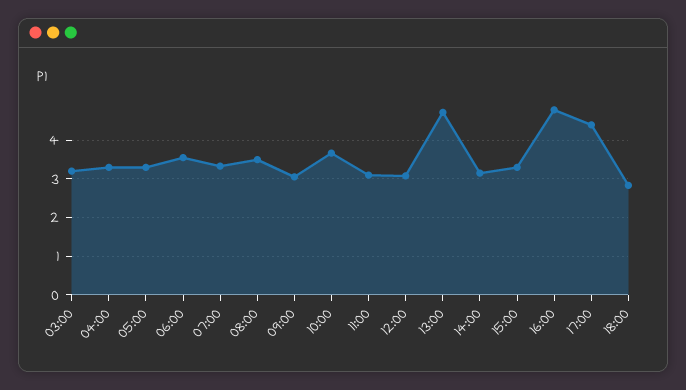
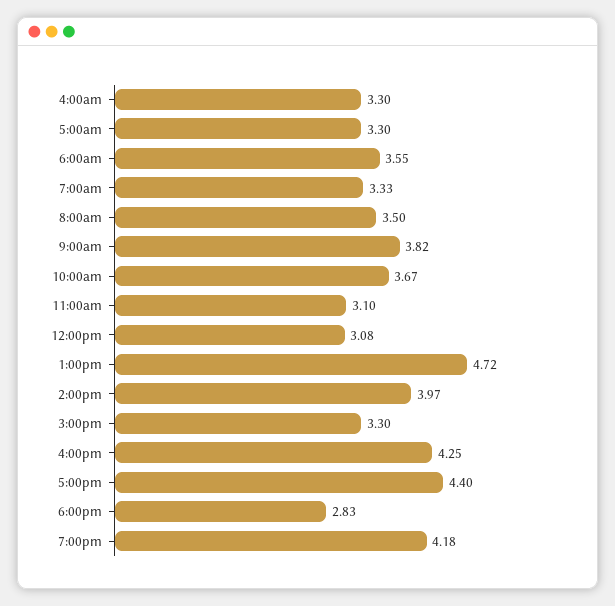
03:00: 3.2 -> none
09:00: 3 -> 3.82
14:00: 3.2 -> 3.97
16:00: 4.8 -> 4.25
7:00pm: none -> 4.18

